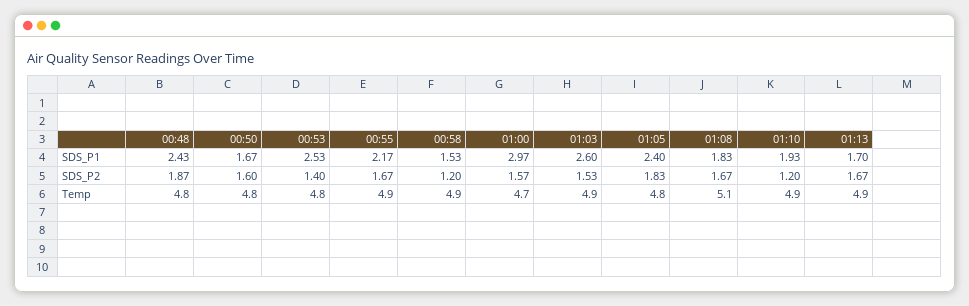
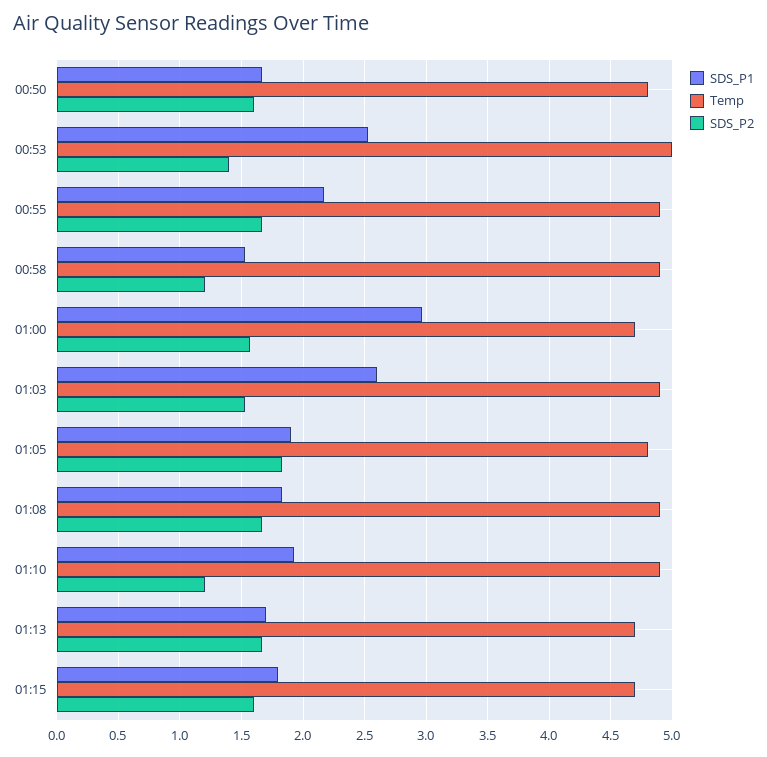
SDS_P1, 00:48: 2.43 -> none
SDS_P1, 01:05: 2.4 -> 1.9
SDS_P2, 00:48: 1.87 -> none
Temp, 00:48: 4.8 -> none
Temp, 00:53: 4.8 -> 5
Temp, 01:08: 5.1 -> 4.9
Temp, 01:13: 4.9 -> 4.7
SDS_P1, 01:15: none -> 1.8
Temp, 01:15: none -> 4.7
SDS_P2, 01:15: none -> 1.6

